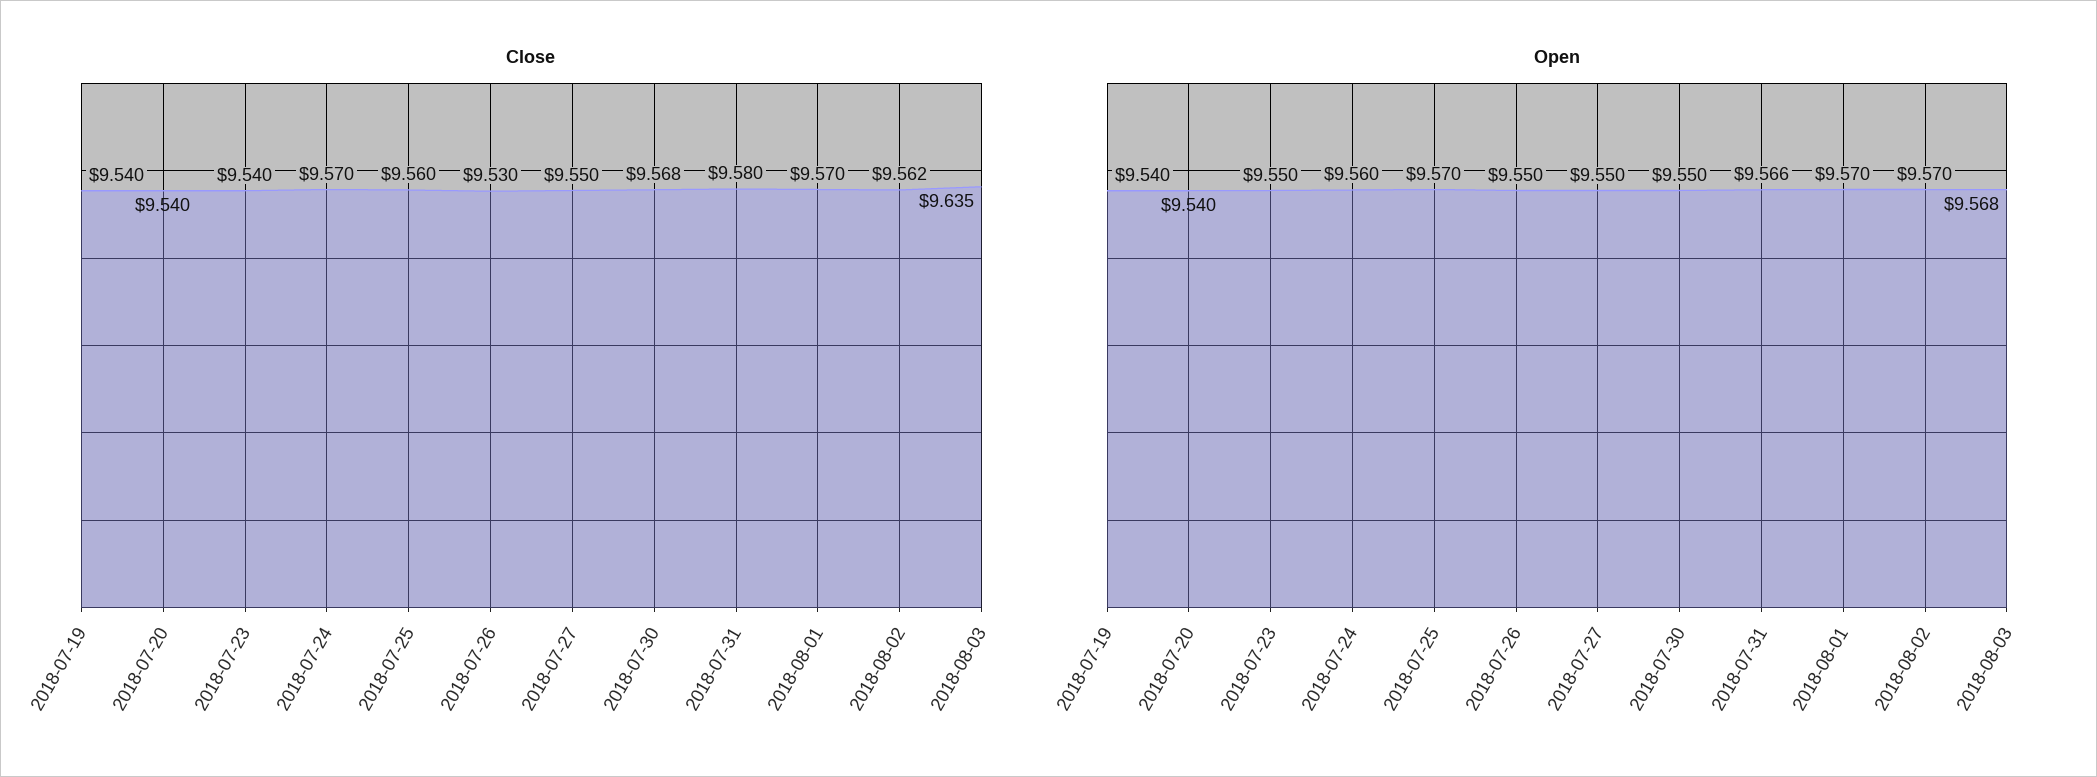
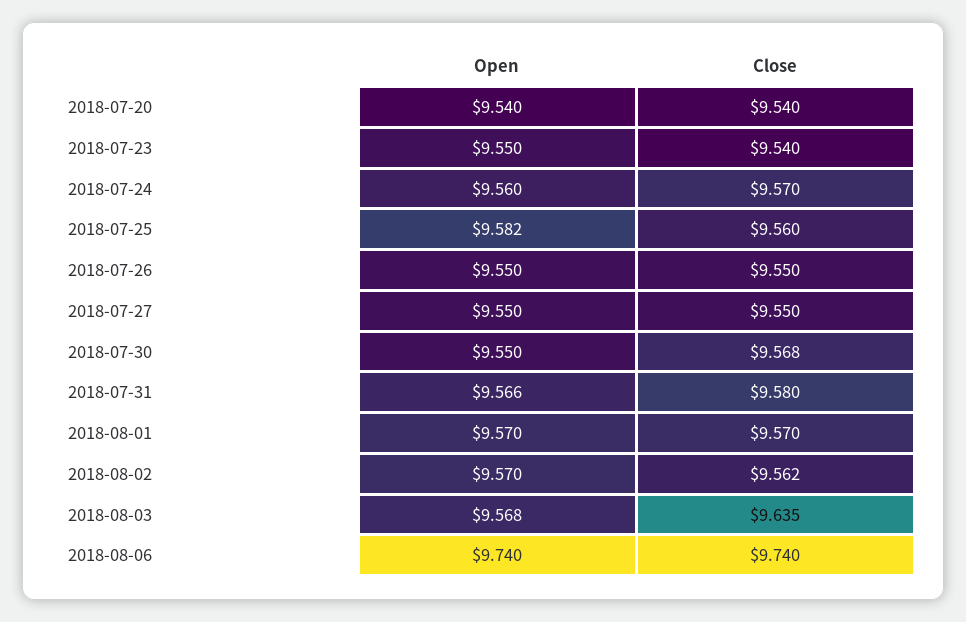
Close, 2018-07-19: 9.54 -> none
Close, 2018-07-26: 9.53 -> 9.55
Open, 2018-07-19: 9.54 -> none
Open, 2018-07-25: 9.57 -> 9.582
Open, 2018-08-06: none -> 9.74
Close, 2018-08-06: none -> 9.74

